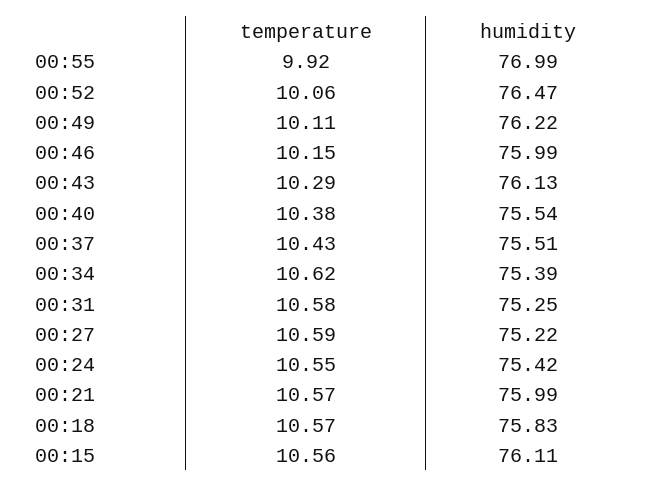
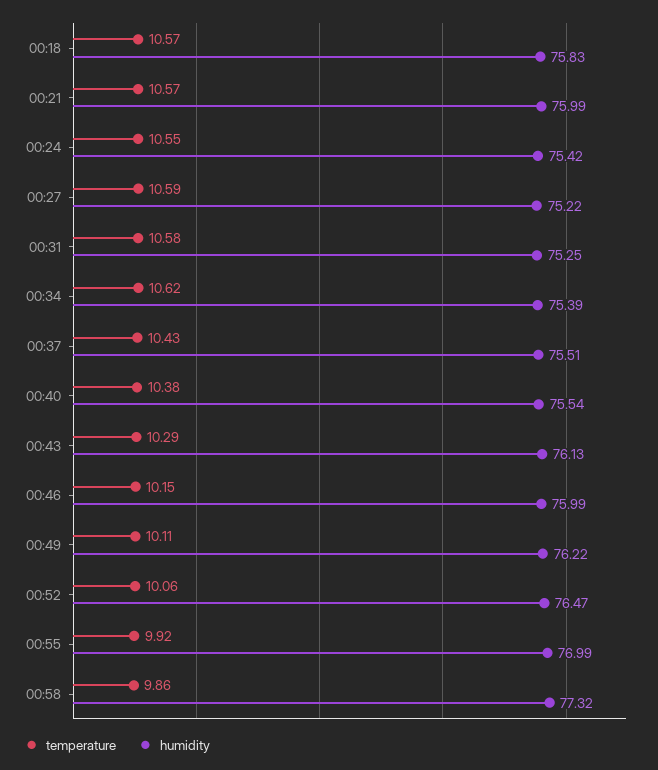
temperature, 00:15: 10.56 -> none
humidity, 00:15: 76.11 -> none
temperature, 00:58: none -> 9.86
humidity, 00:58: none -> 77.32

